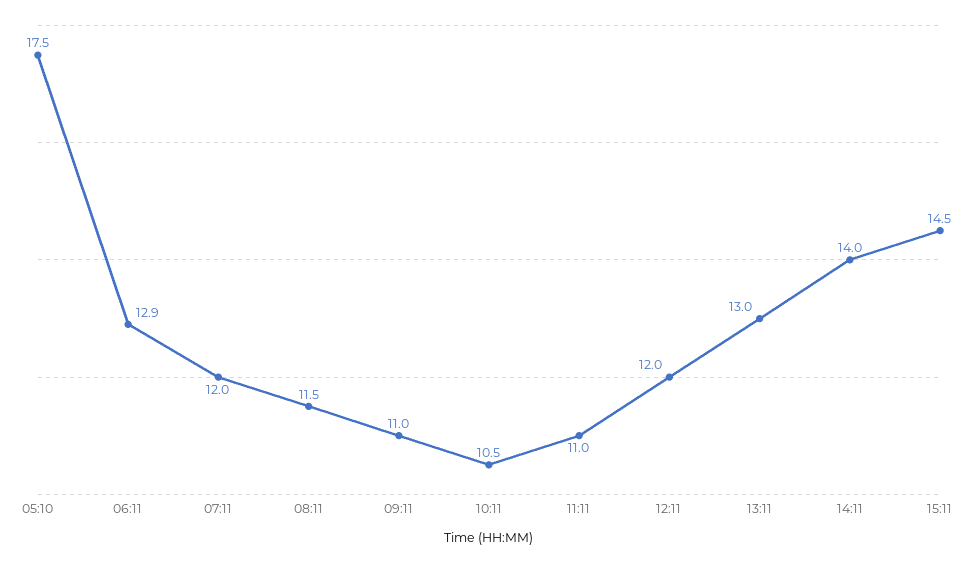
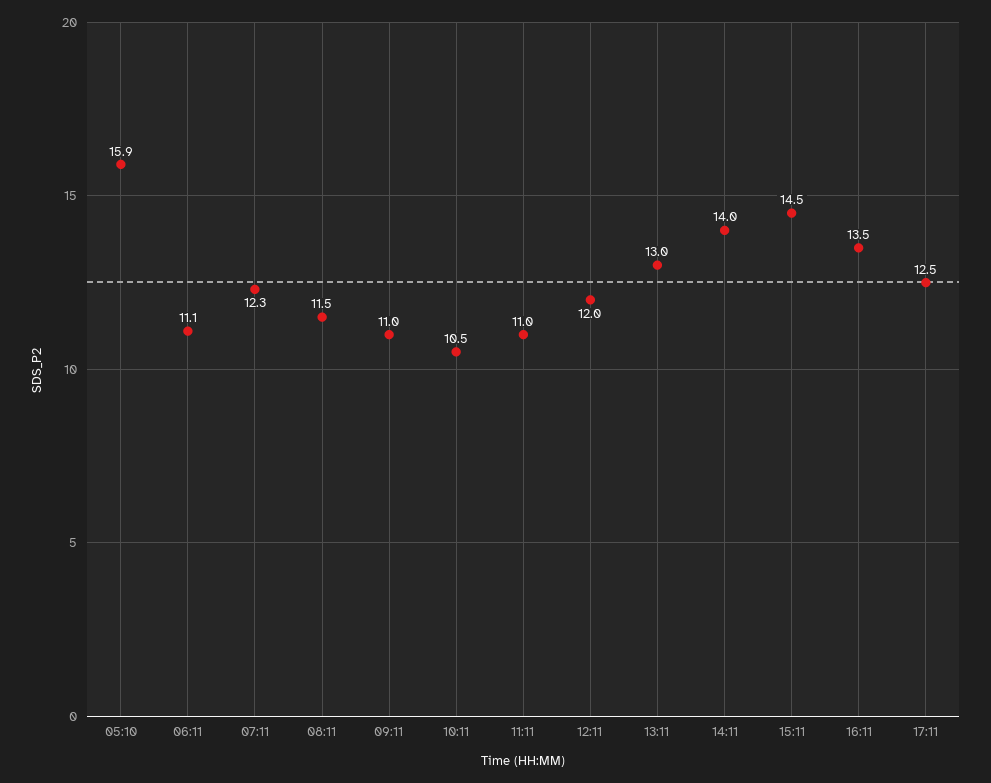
05:10: 17.5 -> 15.9
06:11: 12.9 -> 11.1
07:11: 12 -> 12.3
16:11: none -> 13.5
17:11: none -> 12.5

